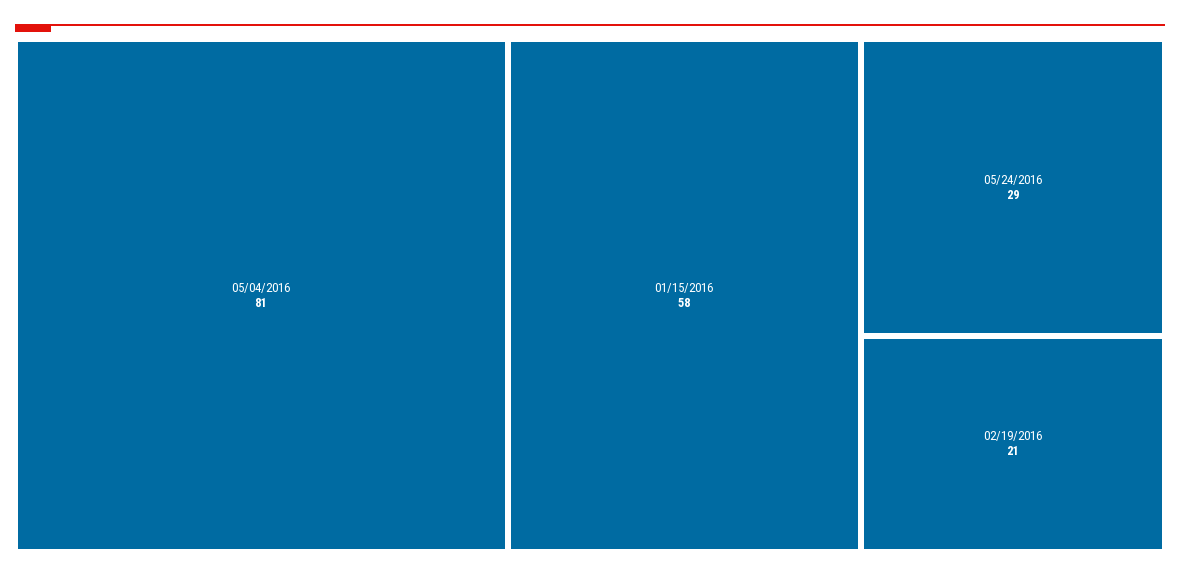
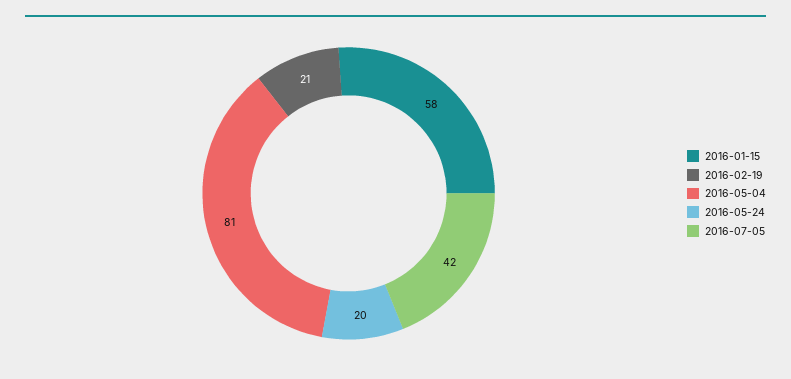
05/24/2016: 29 -> 20
2016-07-05: none -> 42

